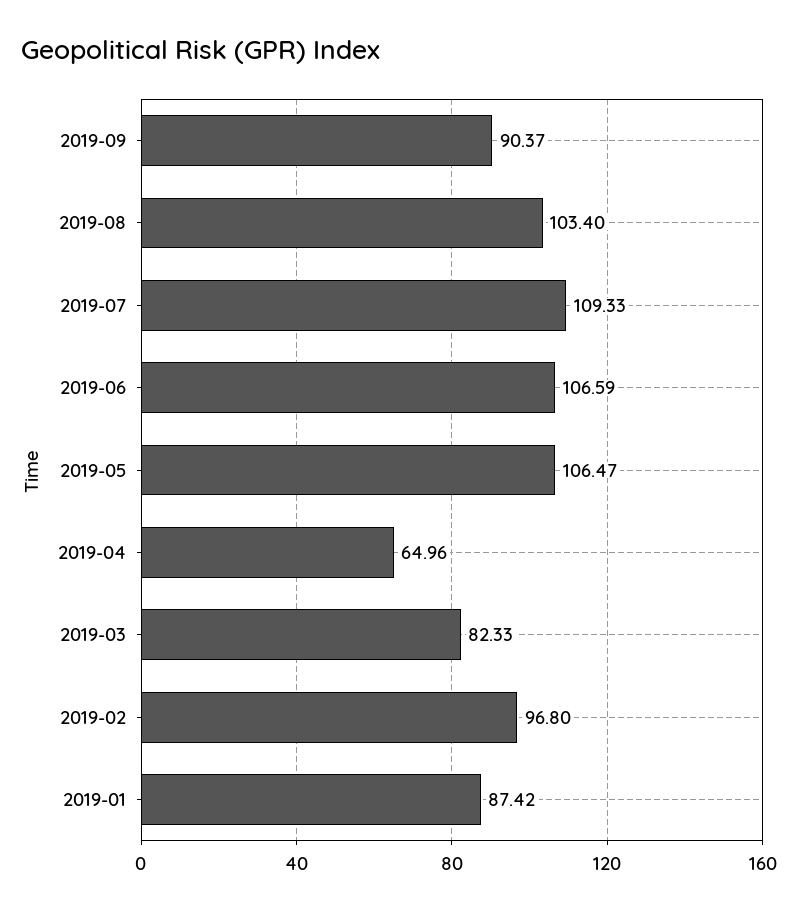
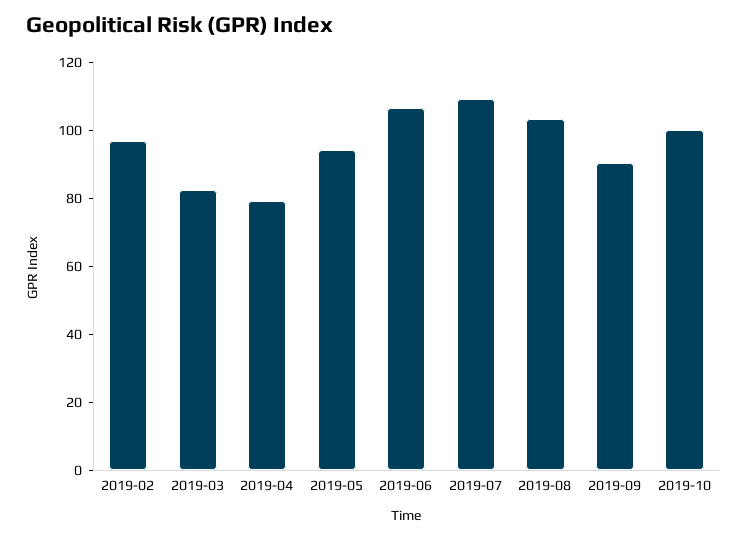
2019-05: 106.47 -> 95
2019-04: 64.96 -> 80
2019-01: 87.42 -> none
2019-10: none -> 100

